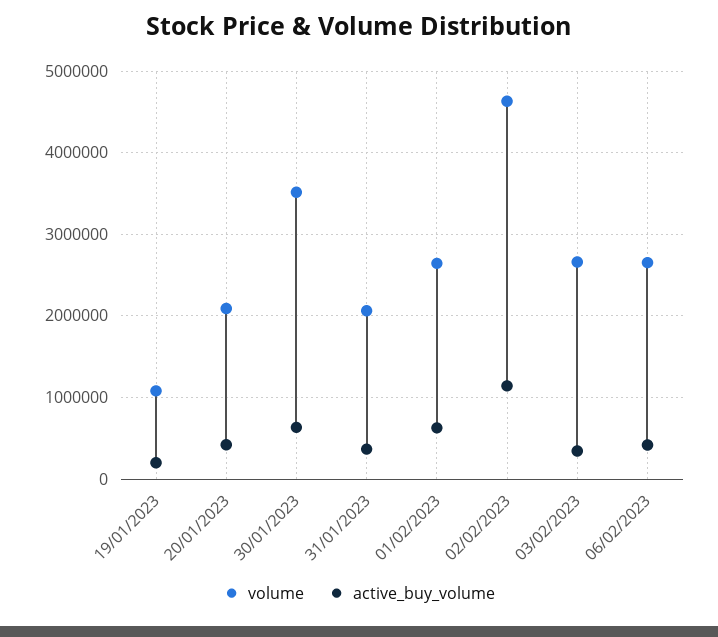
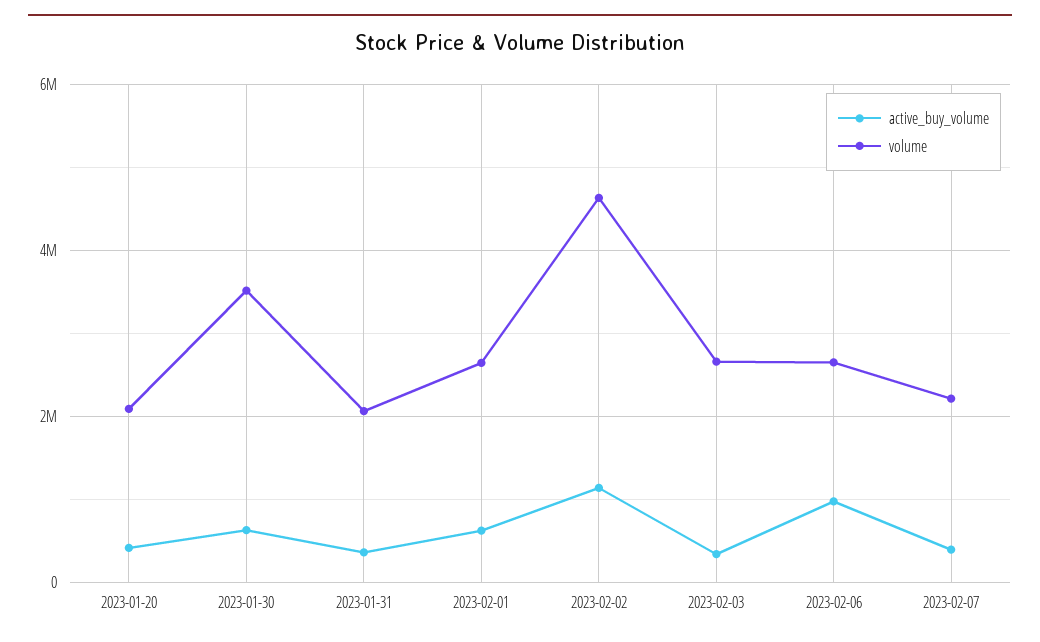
volume, 19/01/2023: 1100000 -> none
active_buy_volume, 19/01/2023: 200000 -> none
active_buy_volume, 06/02/2023: 400000 -> 1000000
active_buy_volume, 2023-02-07: none -> 400000
volume, 2023-02-07: none -> 2200000

